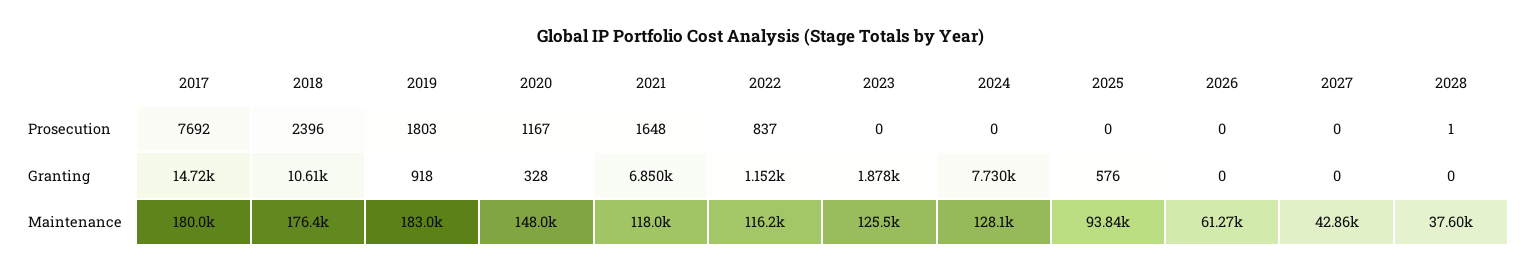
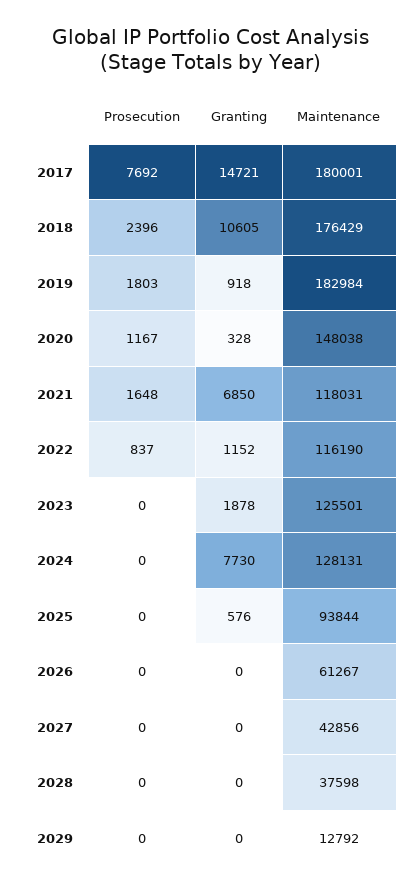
2028, Prosecution: 1 -> 0
2029, Prosecution: none -> 0
2029, Granting: none -> 0
2029, Maintenance: none -> 12792

